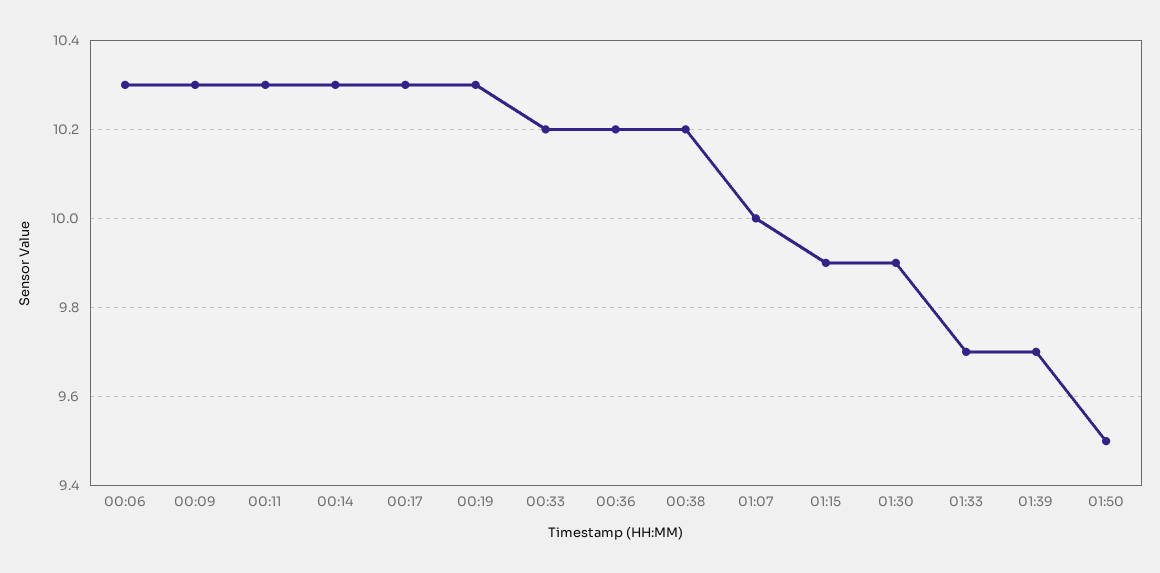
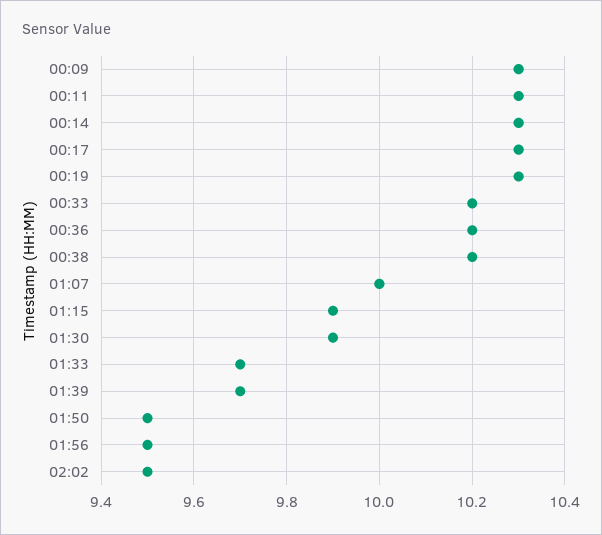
00:06: 10.3 -> none
01:56: none -> 9.5
02:02: none -> 9.5

